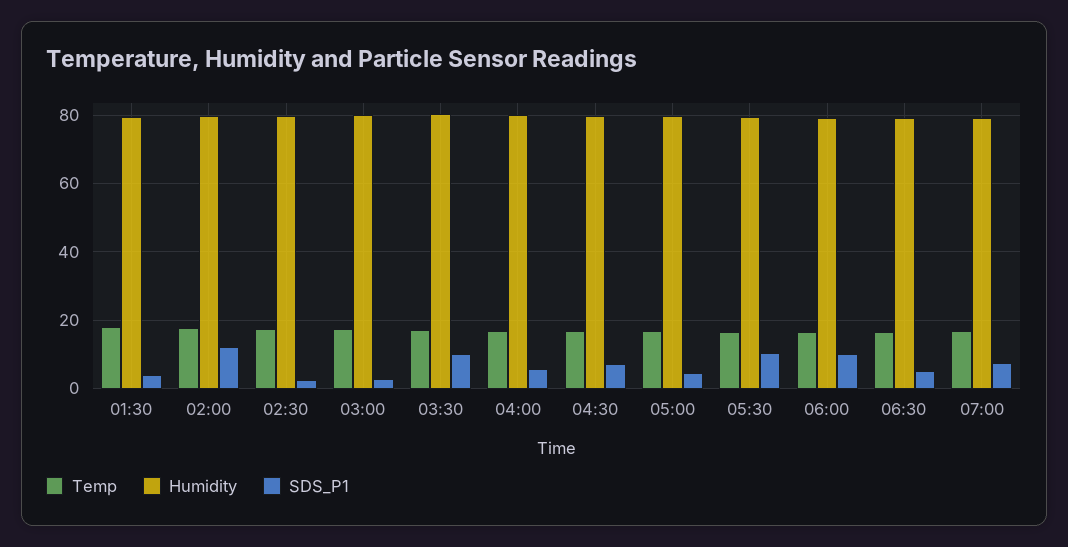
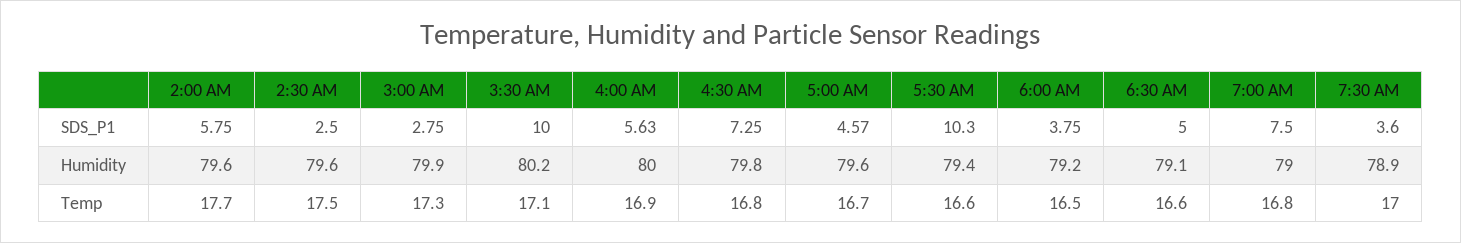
Temp, 01:30: 18 -> none
Humidity, 01:30: 80 -> none
SDS_P1, 01:30: 4 -> none
SDS_P1, 02:00: 12 -> 5.75
SDS_P1, 06:00: 10 -> 3.75
SDS_P1, 7:30 AM: none -> 3.6
Humidity, 7:30 AM: none -> 78.9
Temp, 7:30 AM: none -> 17

